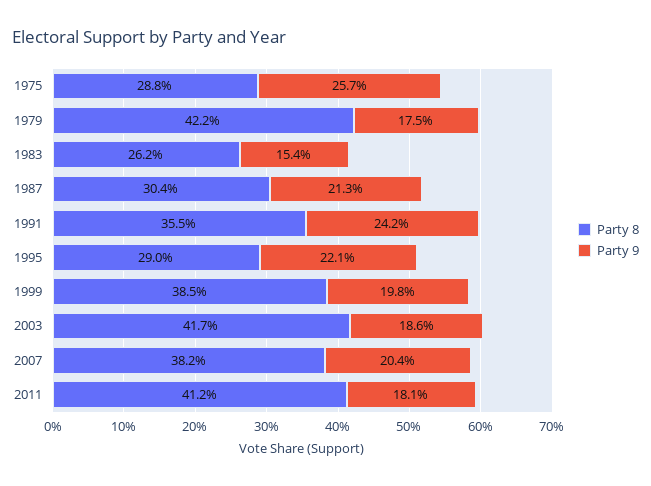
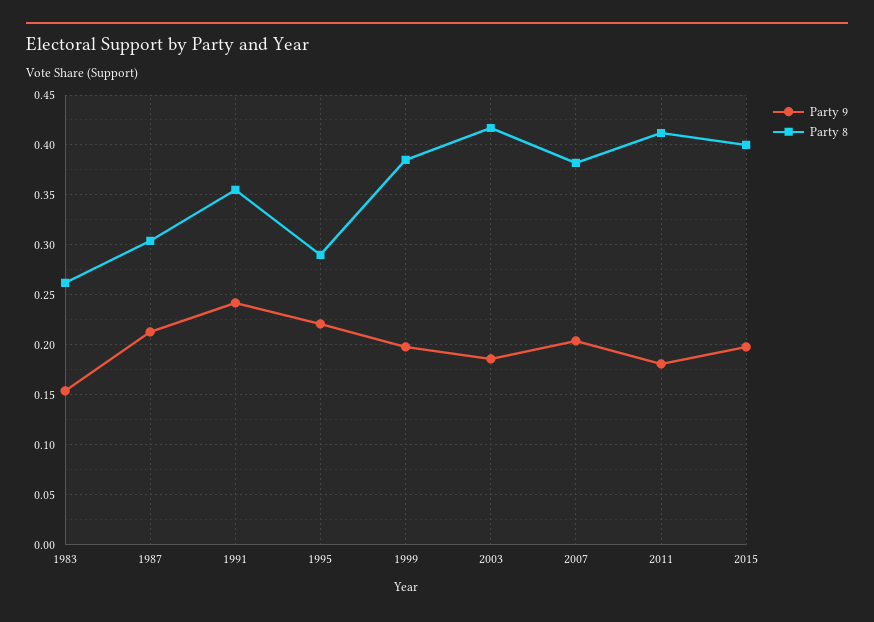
Party 8, 1975: 0.288 -> none
Party 9, 1975: 0.257 -> none
Party 8, 1979: 0.422 -> none
Party 9, 1979: 0.175 -> none
Party 9, 2015: none -> 0.2
Party 8, 2015: none -> 0.4

